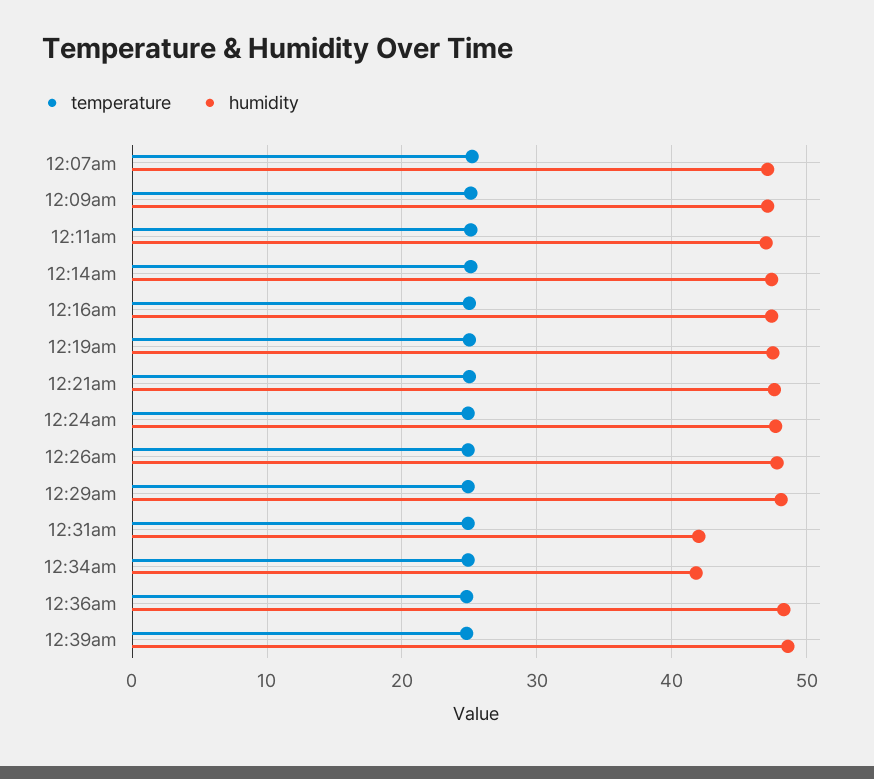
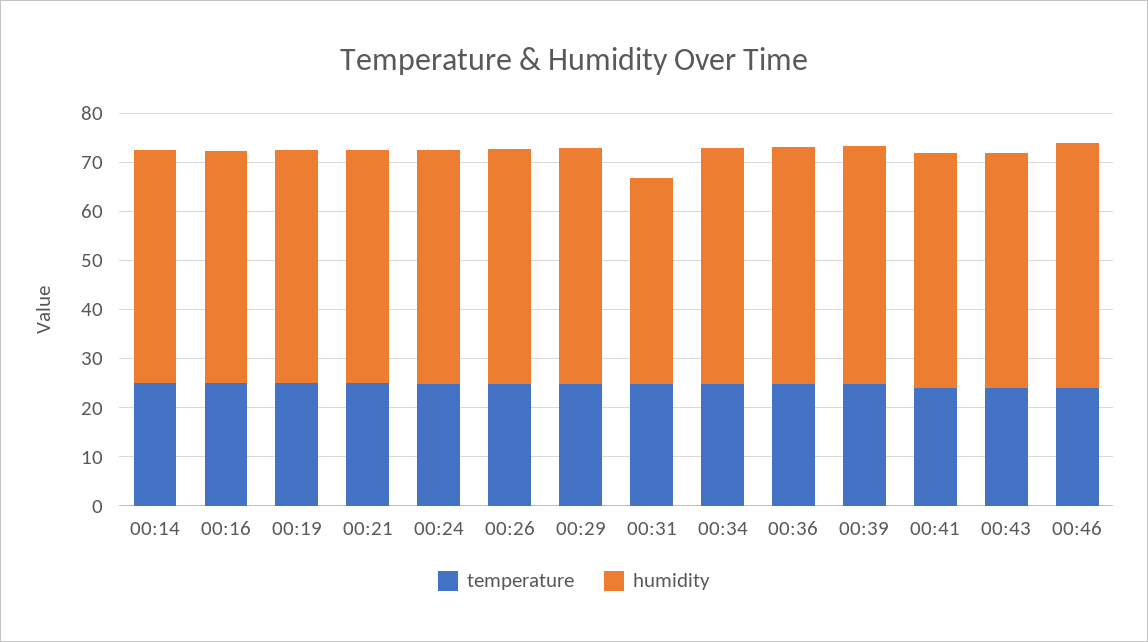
temperature, 12:07am: 25 -> none
humidity, 12:07am: 47 -> none
temperature, 12:09am: 25 -> none
humidity, 12:09am: 47 -> none
temperature, 12:11am: 25 -> none
humidity, 12:11am: 47 -> none
humidity, 12:34am: 42 -> 48
temperature, 00:41: none -> 24
humidity, 00:41: none -> 48
temperature, 00:43: none -> 24
humidity, 00:43: none -> 48
temperature, 00:46: none -> 24
humidity, 00:46: none -> 50

